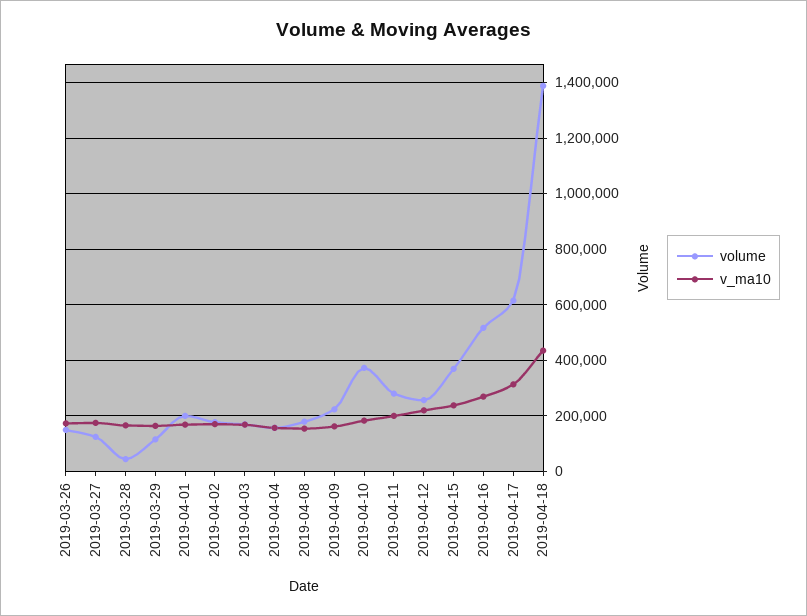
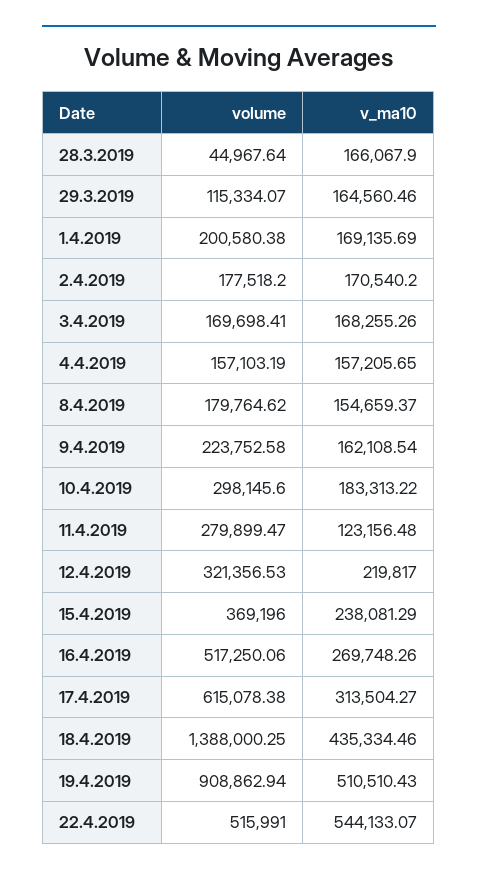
volume, 2019-03-26: 150000 -> none
v_ma10, 2019-03-26: 175000 -> none
volume, 2019-03-27: 125000 -> none
v_ma10, 2019-03-27: 175000 -> none
volume, 2019-04-10: 375000 -> 298145.6
v_ma10, 2019-04-11: 200000 -> 123156.48
volume, 2019-04-12: 250000 -> 321356.53
volume, 19.4.2019: none -> 908862.94
v_ma10, 19.4.2019: none -> 510510.43
volume, 22.4.2019: none -> 515991
v_ma10, 22.4.2019: none -> 544133.07

